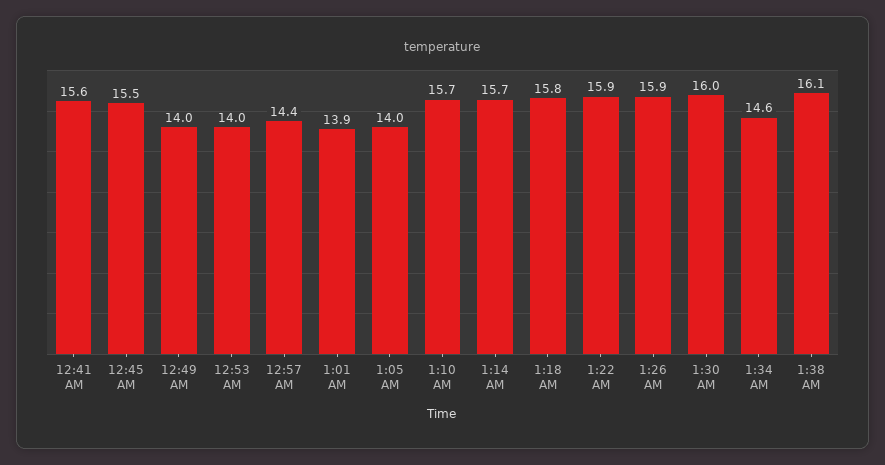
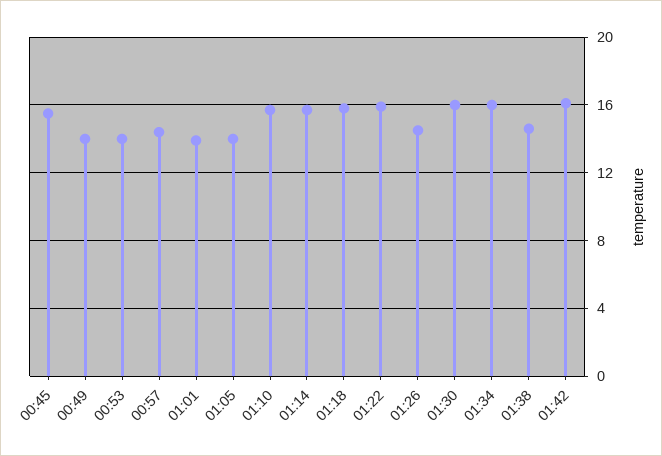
12:41 AM: 15.6 -> none
1:26 AM: 15.9 -> 14.5
1:34 AM: 14.6 -> 16
1:38 AM: 16.1 -> 14.5
01:42: none -> 16

